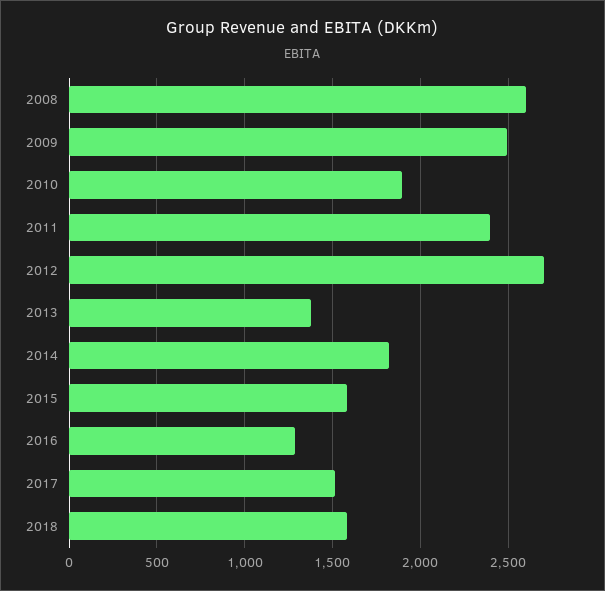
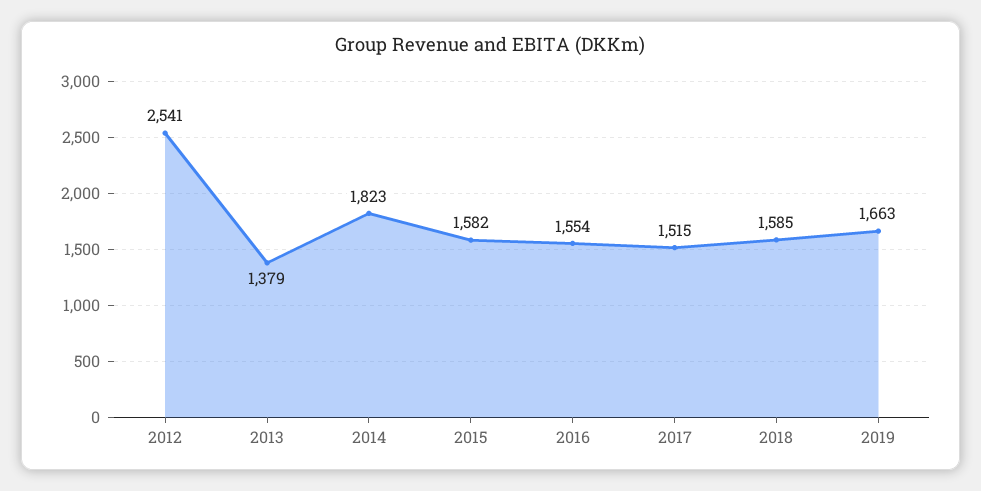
2008: 2600 -> none
2009: 2500 -> none
2010: 1900 -> none
2011: 2400 -> none
2012: 2700 -> 2541
2016: 1300 -> 1554
2019: none -> 1663

